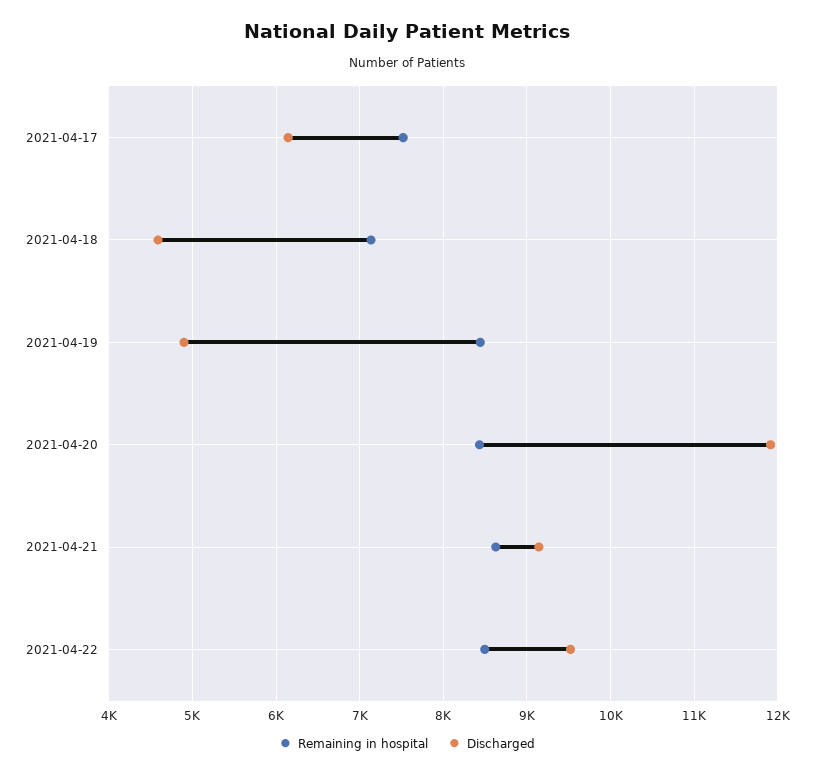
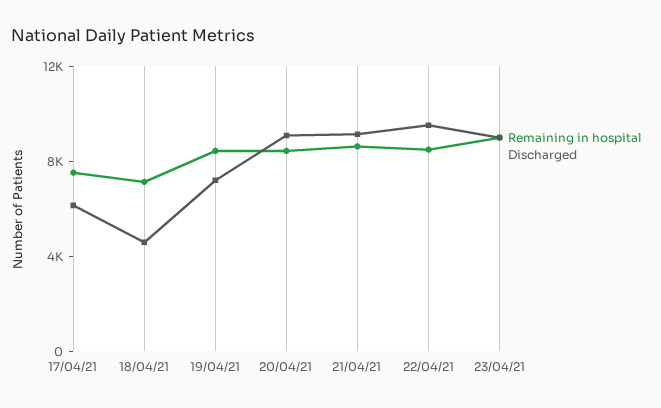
Discharged, 2021-04-19: 4900 -> 7000
Discharged, 2021-04-20: 11900 -> 9000
Remaining in hospital, 23/04/21: none -> 9000
Discharged, 23/04/21: none -> 9000

